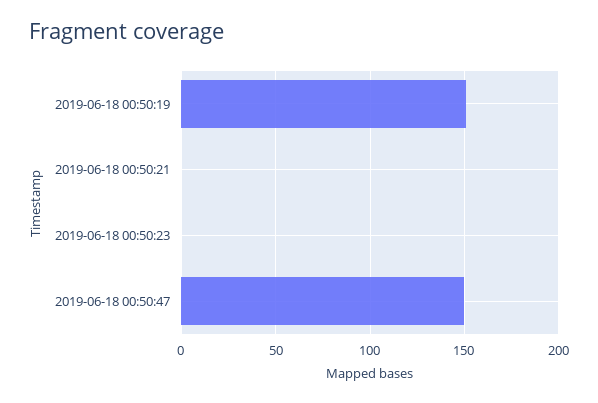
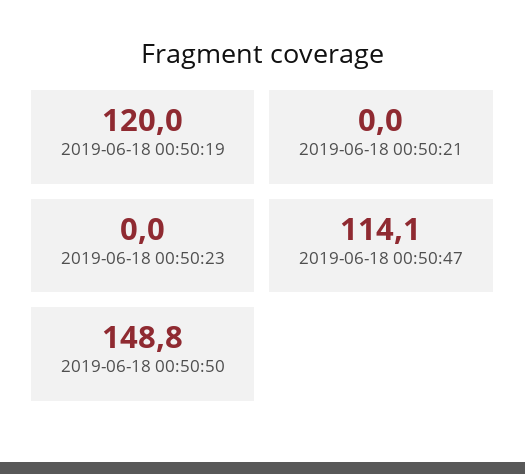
2019-06-18 00:50:19: 150 -> 120
2019-06-18 00:50:47: 150 -> 114.1
2019-06-18 00:50:50: none -> 148.8

